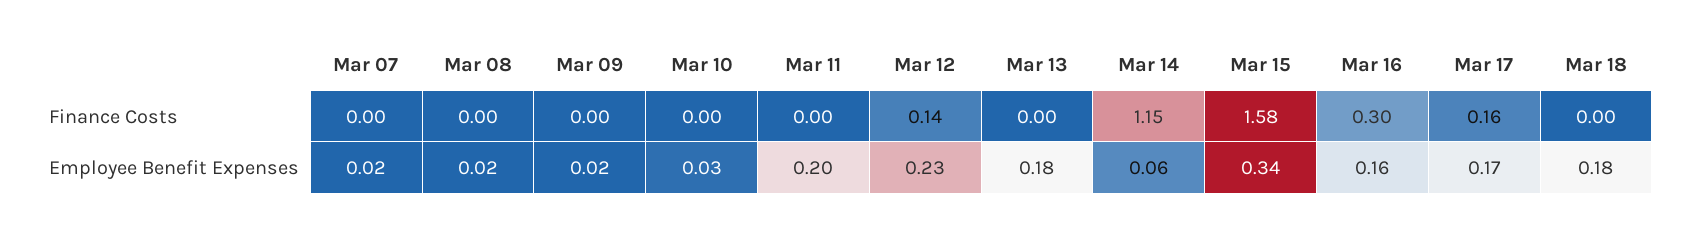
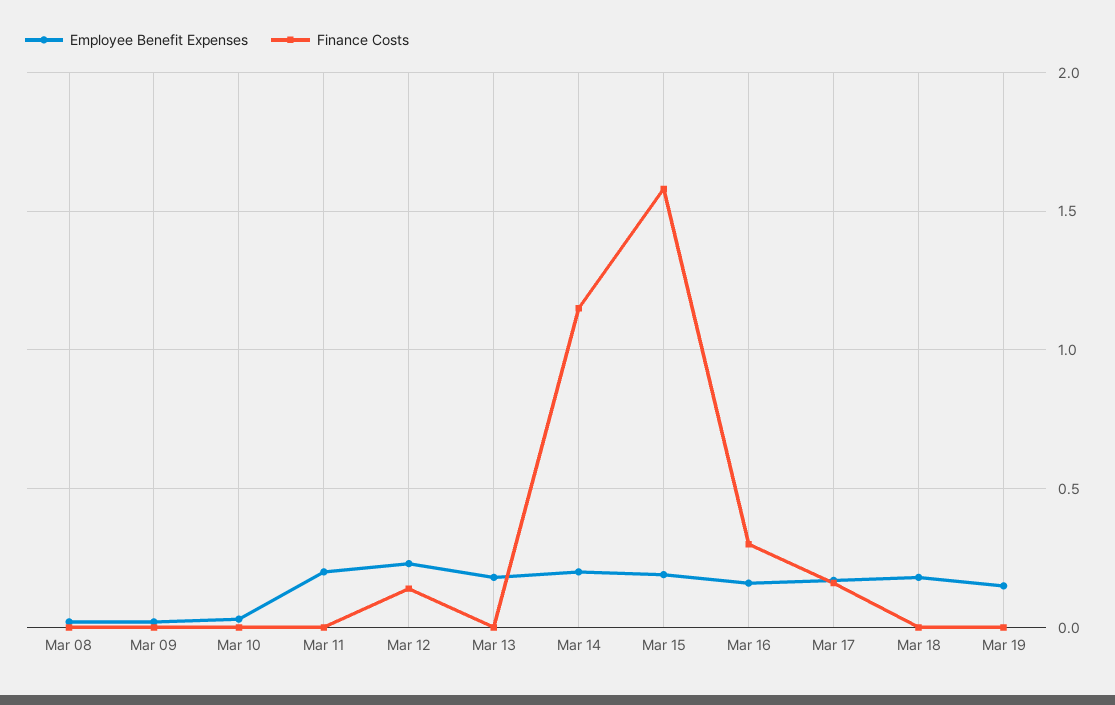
Finance Costs, Mar 07: 0 -> none
Employee Benefit Expenses, Mar 07: 0.02 -> none
Employee Benefit Expenses, Mar 14: 0.06 -> 0.2
Employee Benefit Expenses, Mar 15: 0.34 -> 0.2
Employee Benefit Expenses, Mar 19: none -> 0.15
Finance Costs, Mar 19: none -> 0

